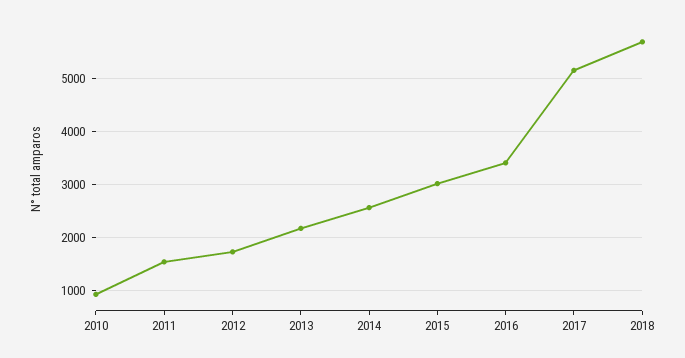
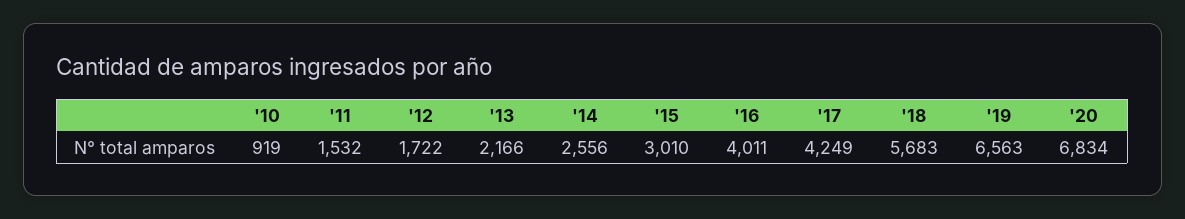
2016: 3400 -> 4011
2017: 5200 -> 4249
'19: none -> 6563
'20: none -> 6834

